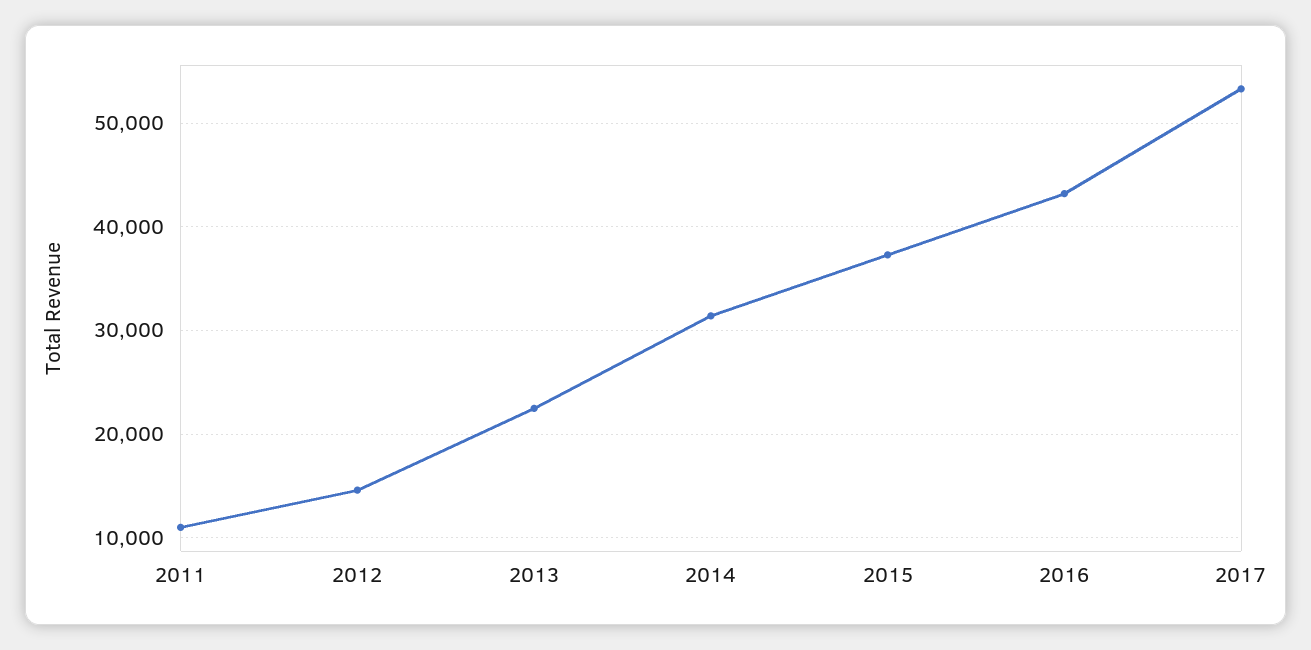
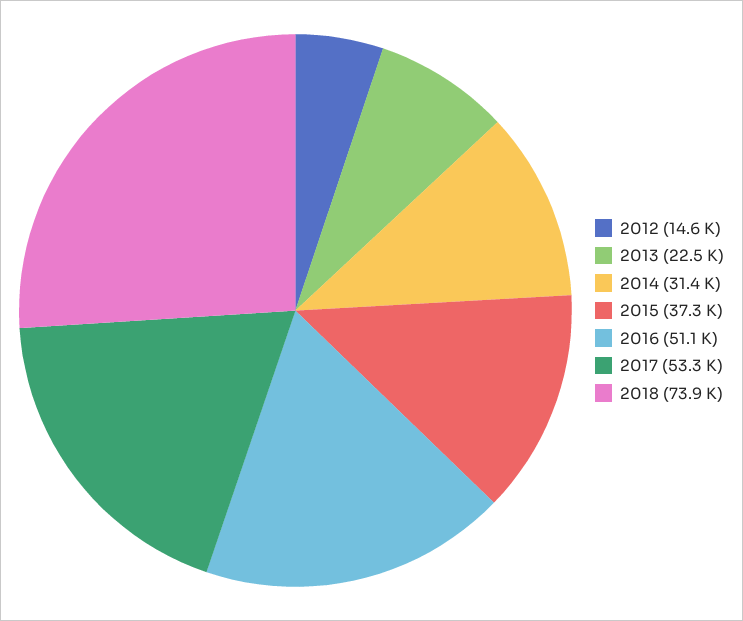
2011: 11000 -> none
2016: 43000 -> 51100
2018: none -> 73900

